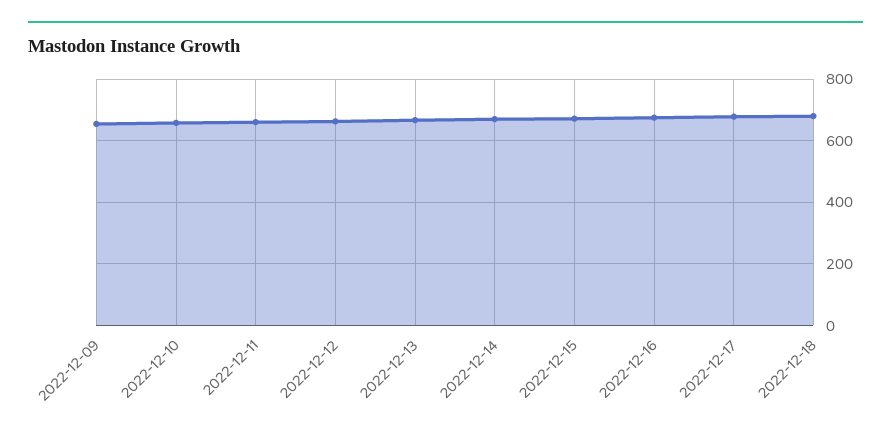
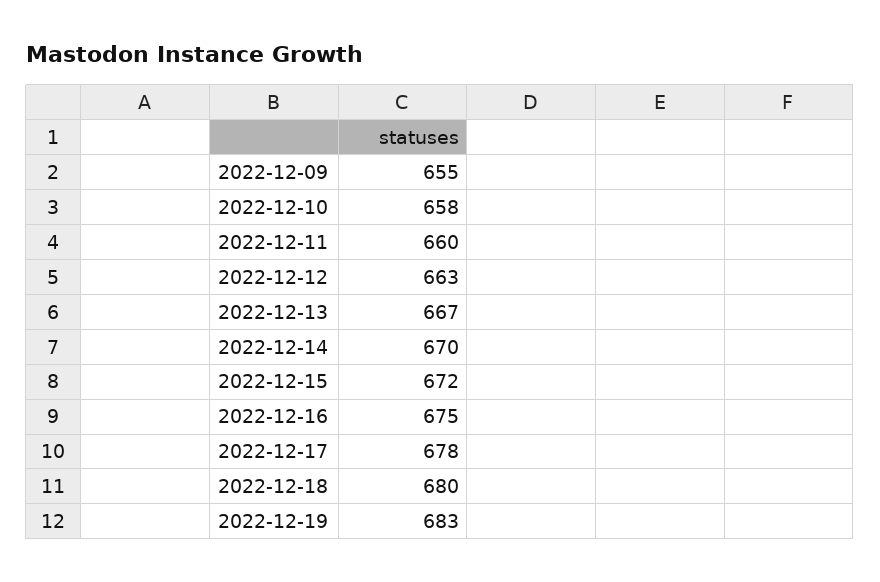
2022-12-19: none -> 683

